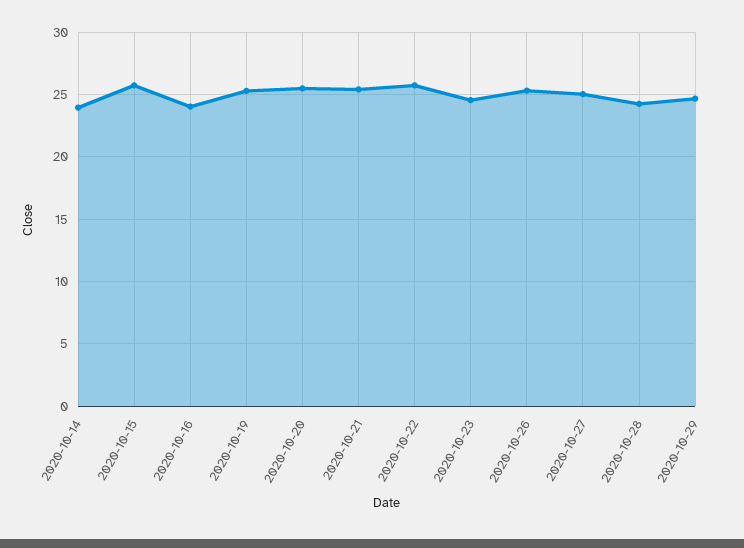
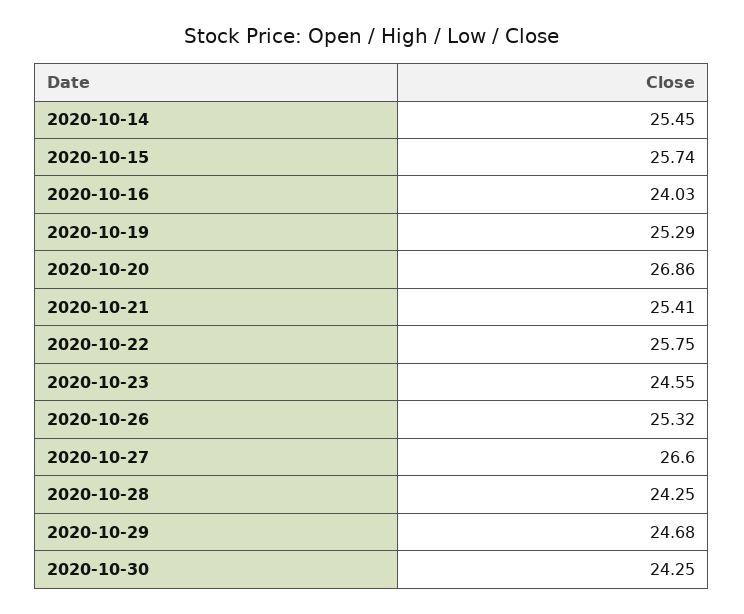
2020-10-14: 24 -> 25.45
2020-10-20: 25.5 -> 26.86
2020-10-27: 25 -> 26.6
2020-10-30: none -> 24.25

